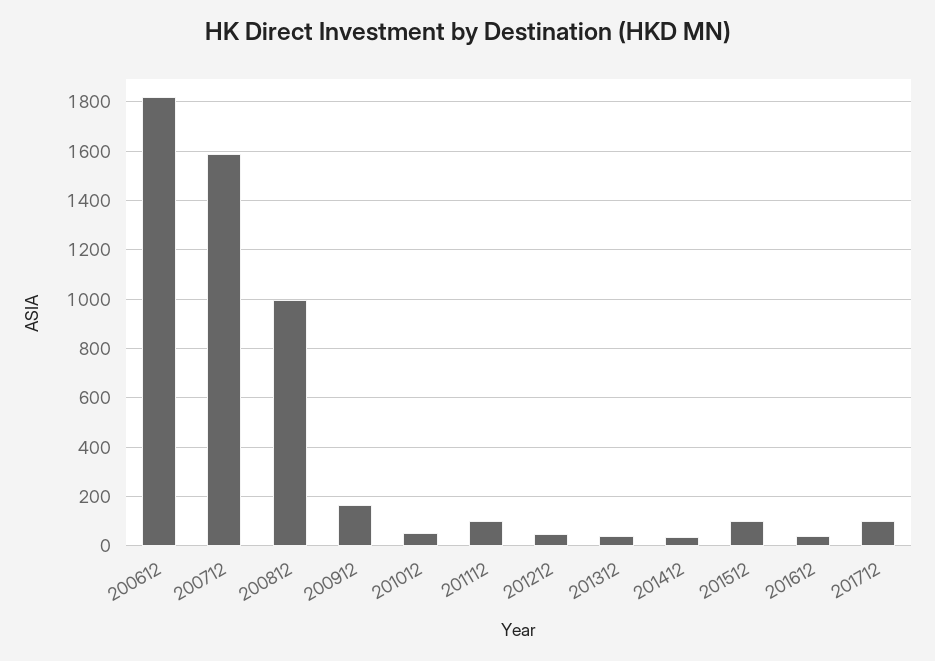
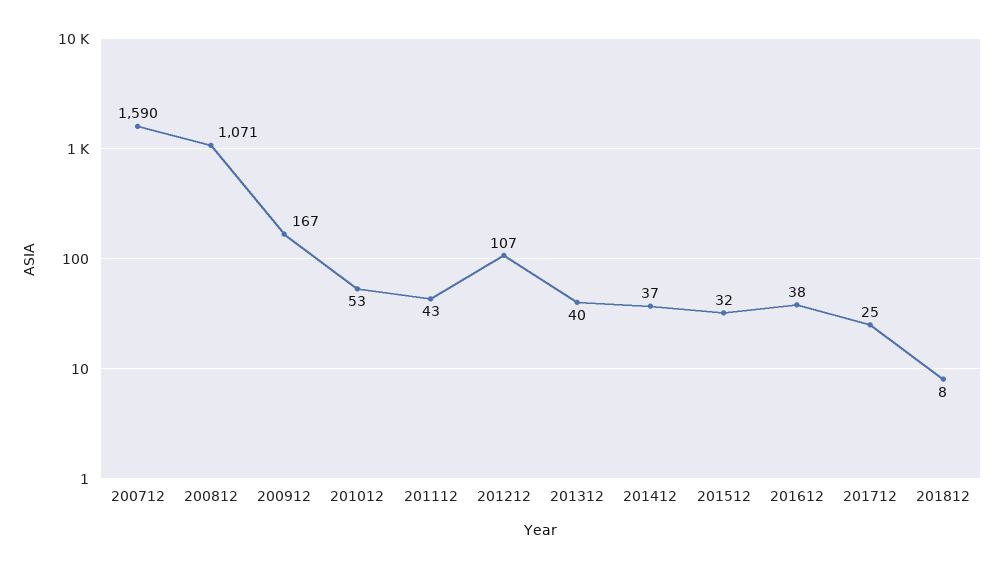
200612: 1825 -> none
200812: 1000 -> 1071
201112: 100 -> 43
201212: 50 -> 107
201512: 100 -> 32
201712: 100 -> 25
201812: none -> 8

